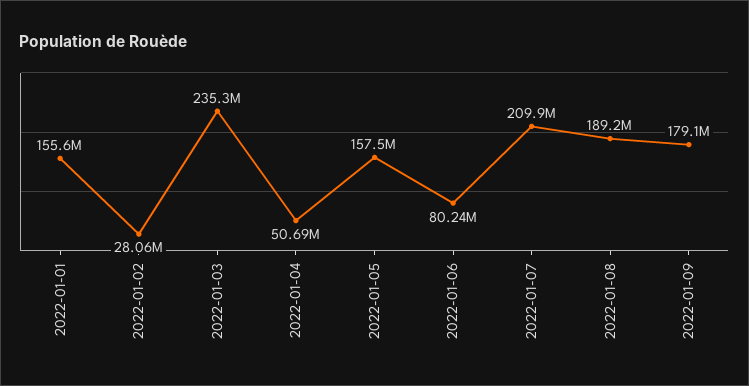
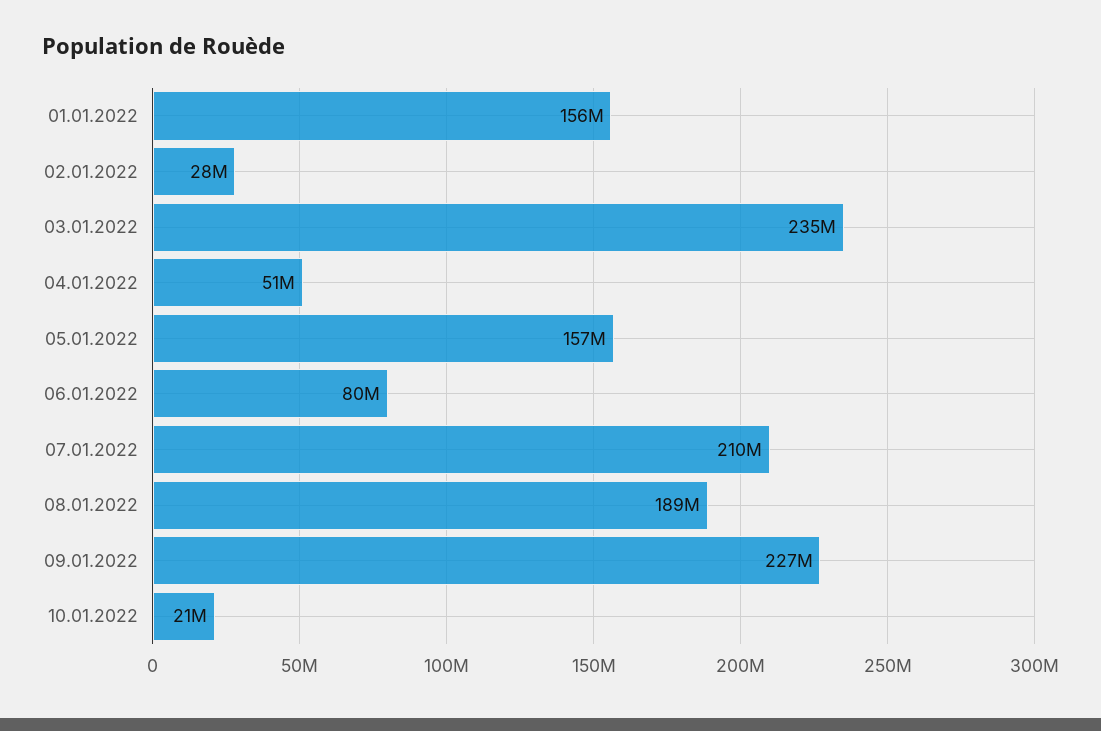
2022-01-09: 179100000 -> 227000000
10.01.2022: none -> 21000000

